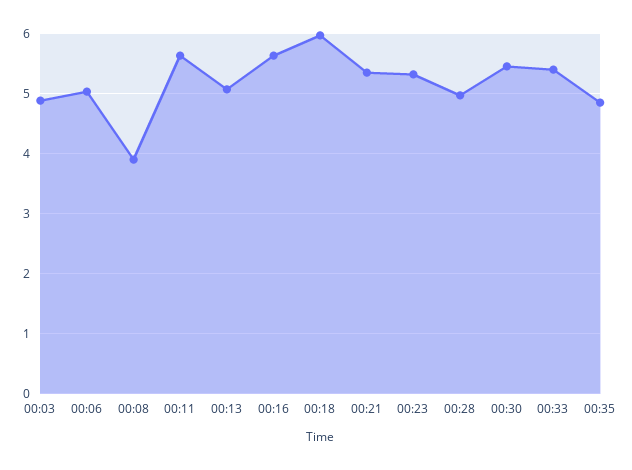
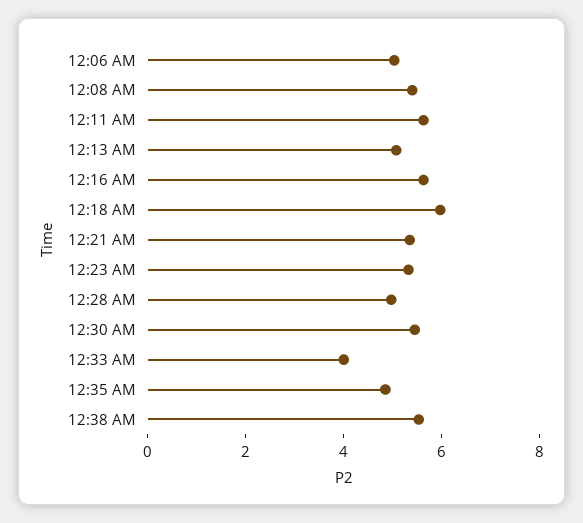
00:03: 4.9 -> none
00:08: 3.9 -> 5.5
00:33: 5.4 -> 4
12:38 AM: none -> 5.5

